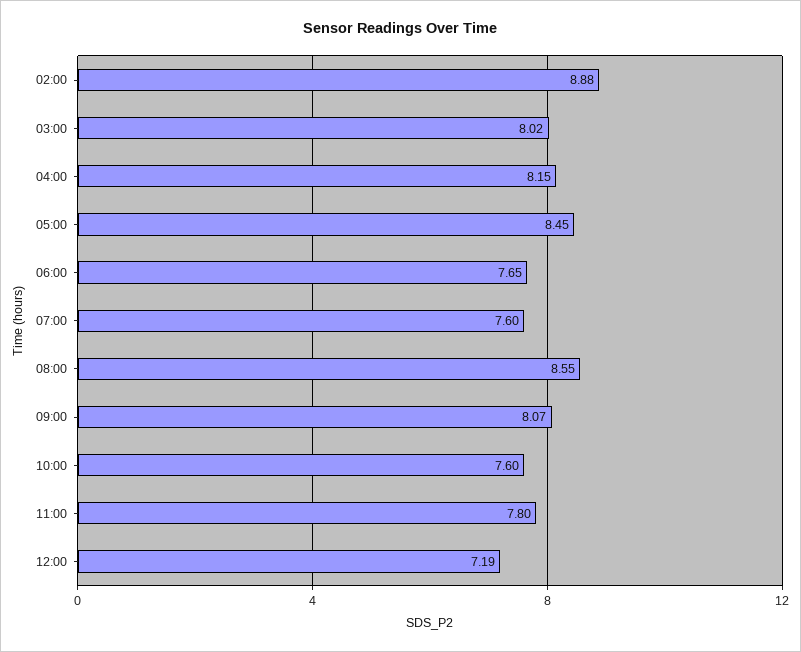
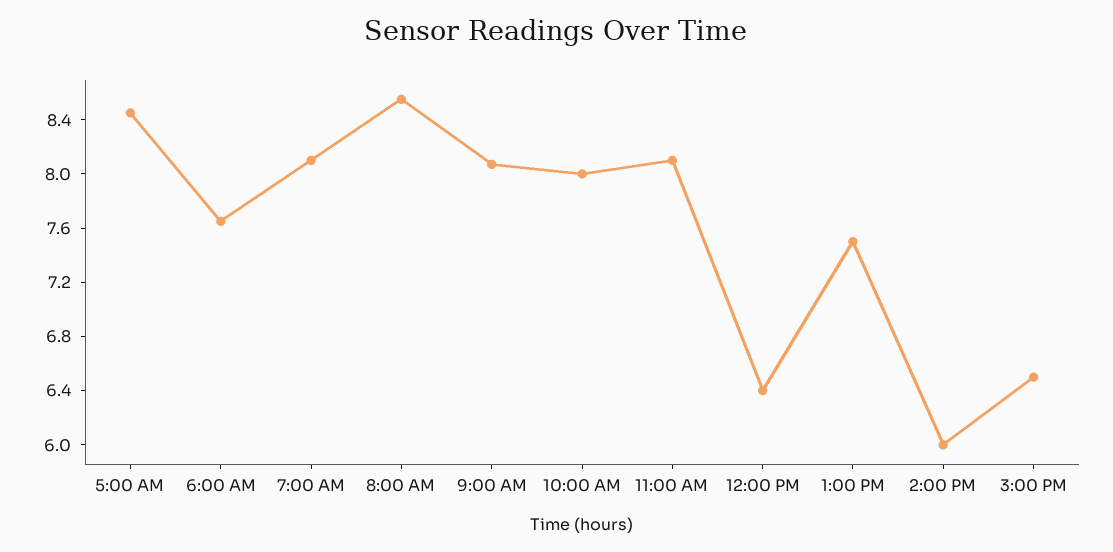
02:00: 8.88 -> none
03:00: 8.02 -> none
04:00: 8.15 -> none
07:00: 7.6 -> 8.1
10:00: 7.6 -> 8
11:00: 7.8 -> 8.1
12:00: 7.19 -> 6.4
1:00 PM: none -> 7.5
2:00 PM: none -> 6
3:00 PM: none -> 6.5

